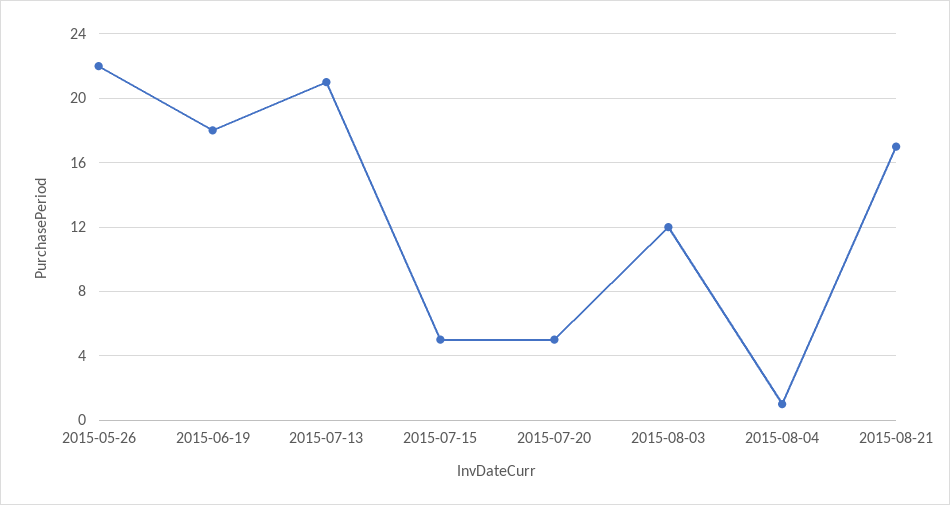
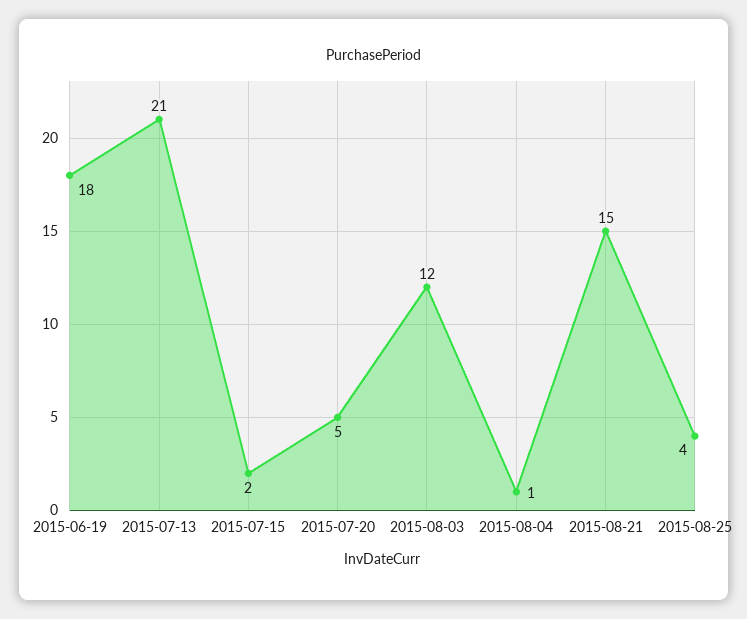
2015-05-26: 22 -> none
2015-07-15: 5 -> 2
2015-08-21: 17 -> 15
2015-08-25: none -> 4

